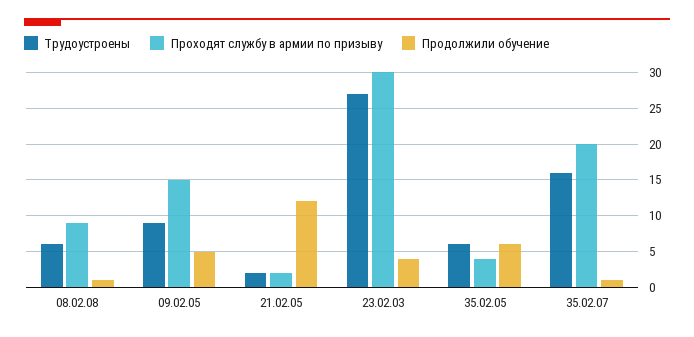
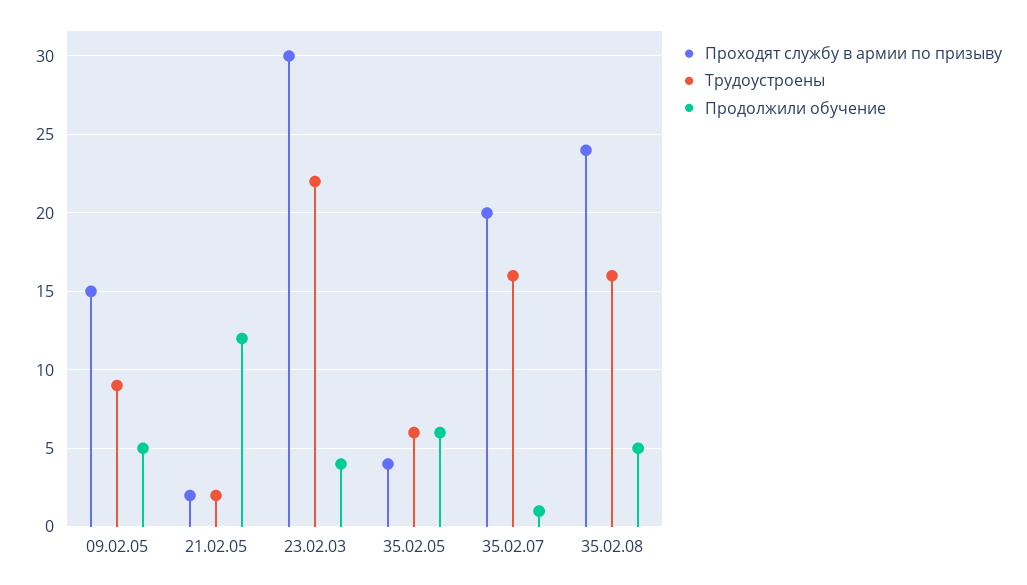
Трудоустроены, 08.02.08: 6 -> none
Проходят службу в армии по призыву, 08.02.08: 9 -> none
Продолжили обучение, 08.02.08: 1 -> none
Трудоустроены, 23.02.03: 27 -> 22
Проходят службу в армии по призыву, 35.02.08: none -> 24
Трудоустроены, 35.02.08: none -> 16
Продолжили обучение, 35.02.08: none -> 5

